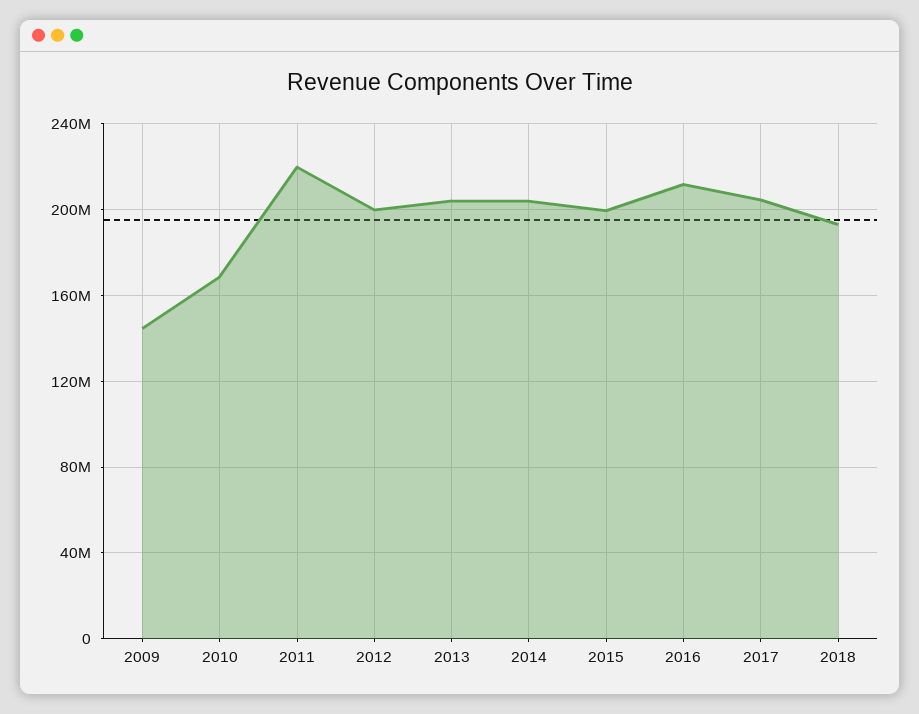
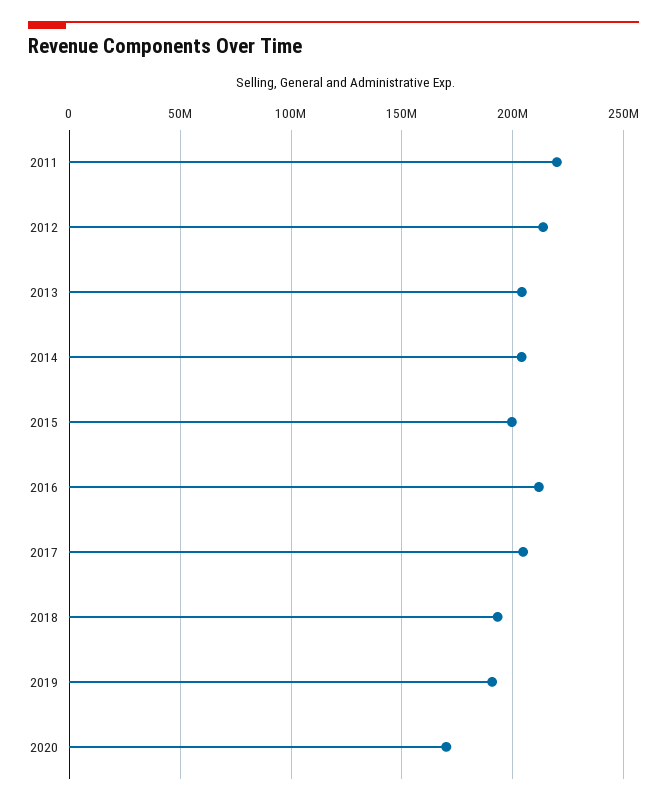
2009: 145000000 -> none
2010: 170000000 -> none
2012: 200000000 -> 215000000
2019: none -> 190000000
2020: none -> 170000000

